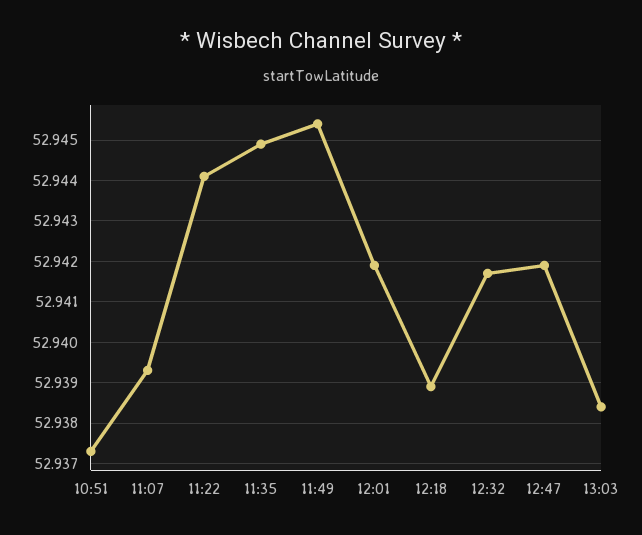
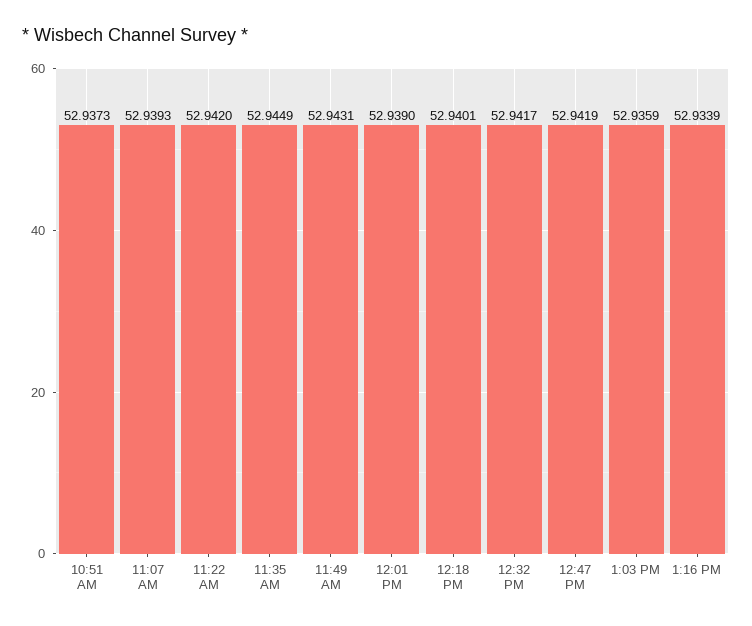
11:22: 52.944 -> 52.942
11:49: 52.9455 -> 52.9431
12:01: 52.942 -> 52.939
12:18: 52.939 -> 52.9401
13:03: 52.9385 -> 52.9359
1:16 PM: none -> 52.9339

